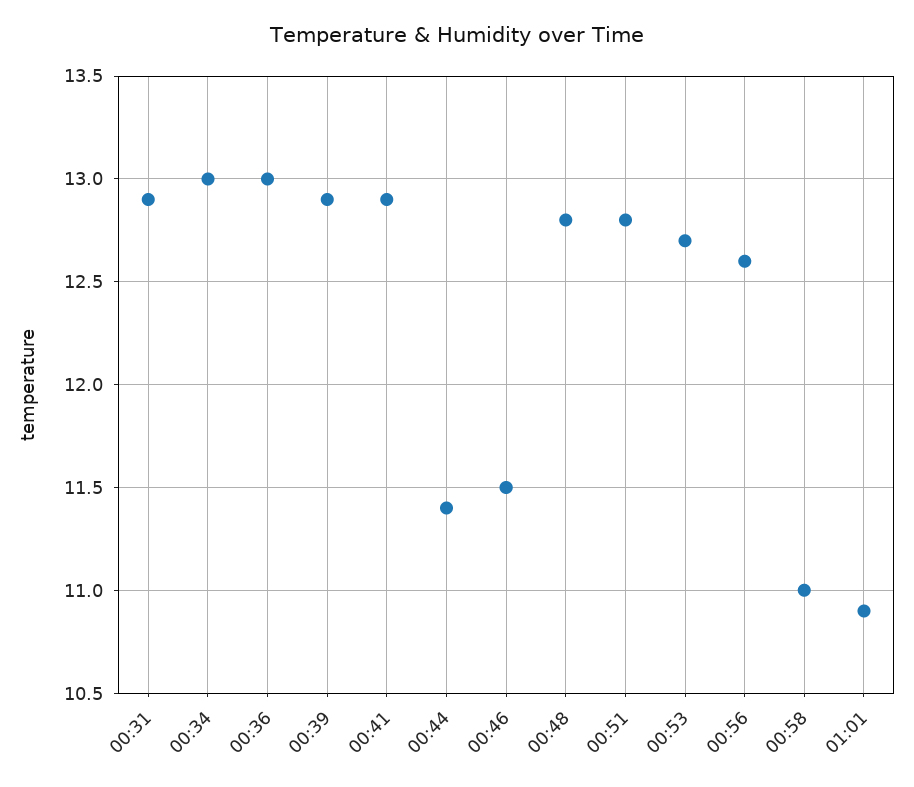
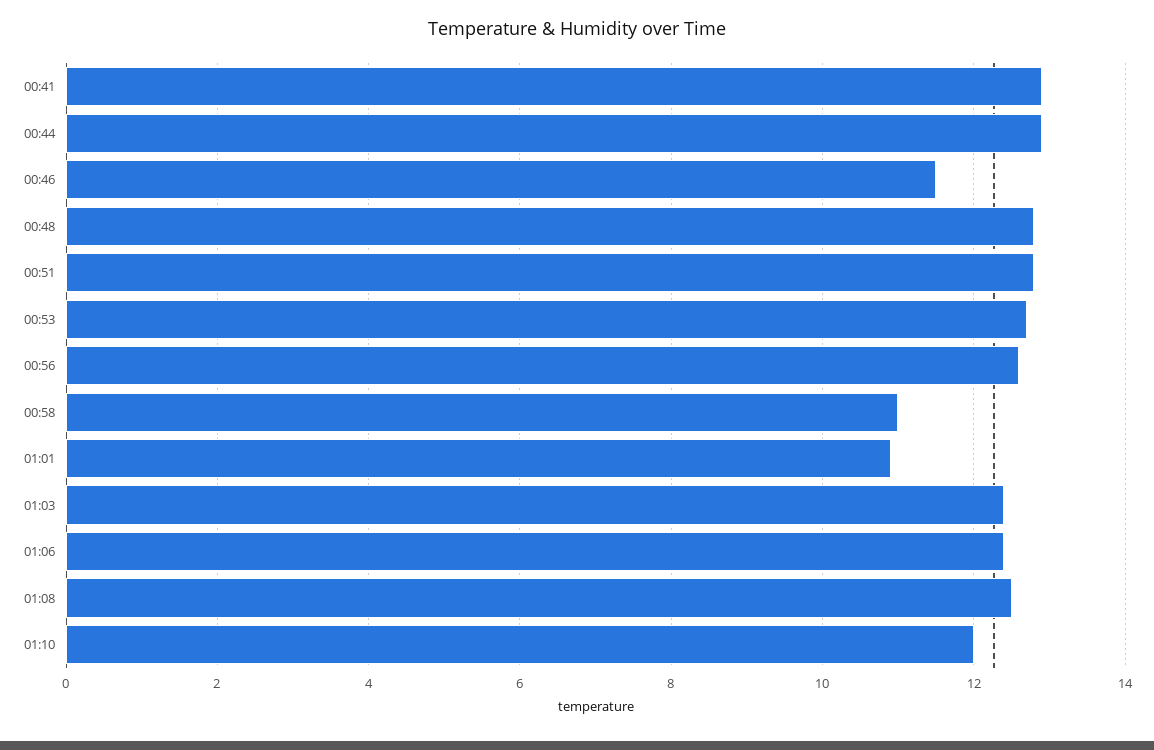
00:31: 12.9 -> none
00:34: 13 -> none
00:36: 13 -> none
00:39: 12.9 -> none
00:44: 11.4 -> 13
01:03: none -> 12.5
01:06: none -> 12.5
01:08: none -> 12.5
01:10: none -> 12

